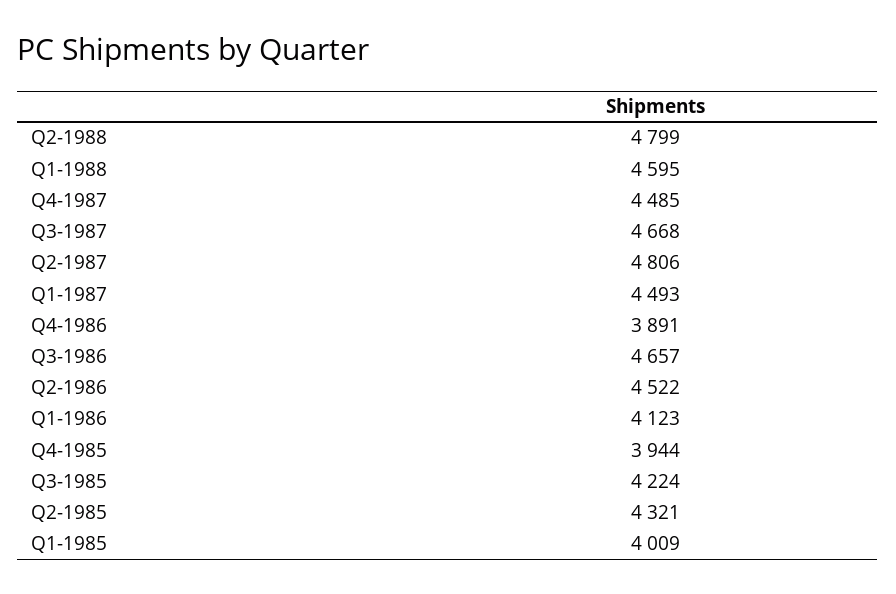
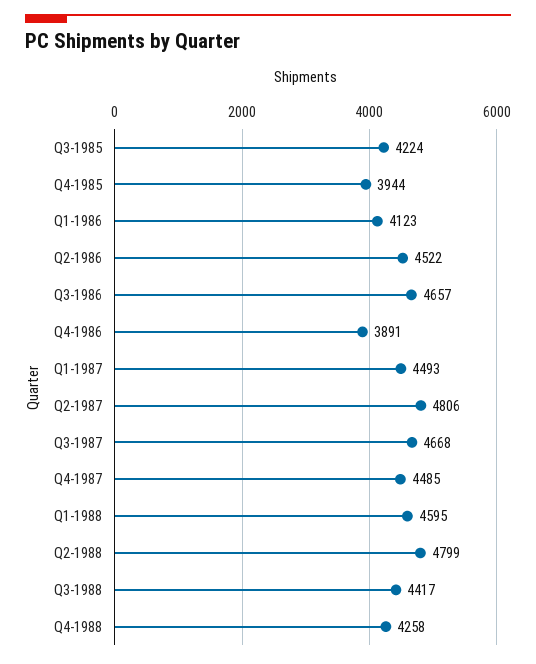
Q2-1985: 4321 -> none
Q1-1985: 4009 -> none
Q3-1988: none -> 4417
Q4-1988: none -> 4258

